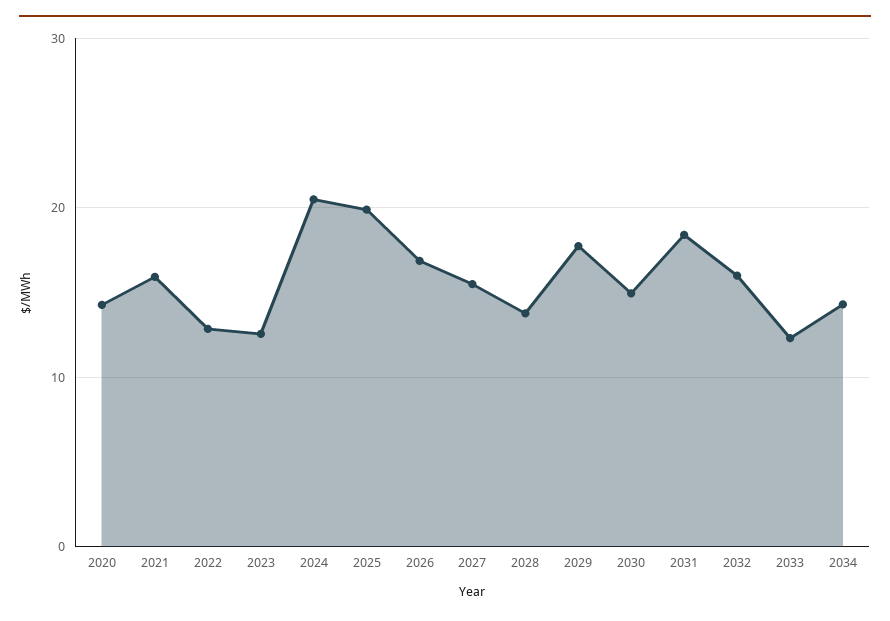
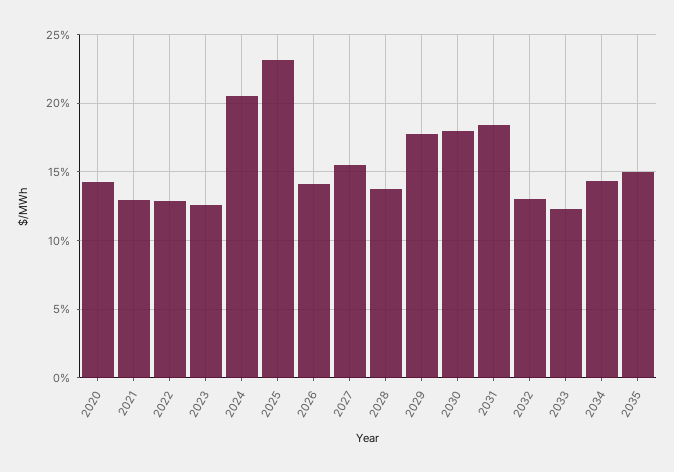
2021: 16 -> 13
2025: 20 -> 23
2026: 17 -> 14
2030: 15 -> 18
2032: 16 -> 13
2035: none -> 15

